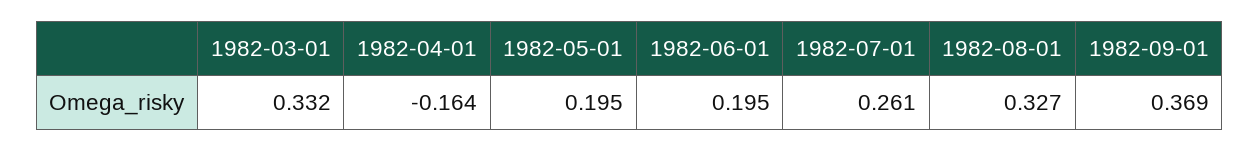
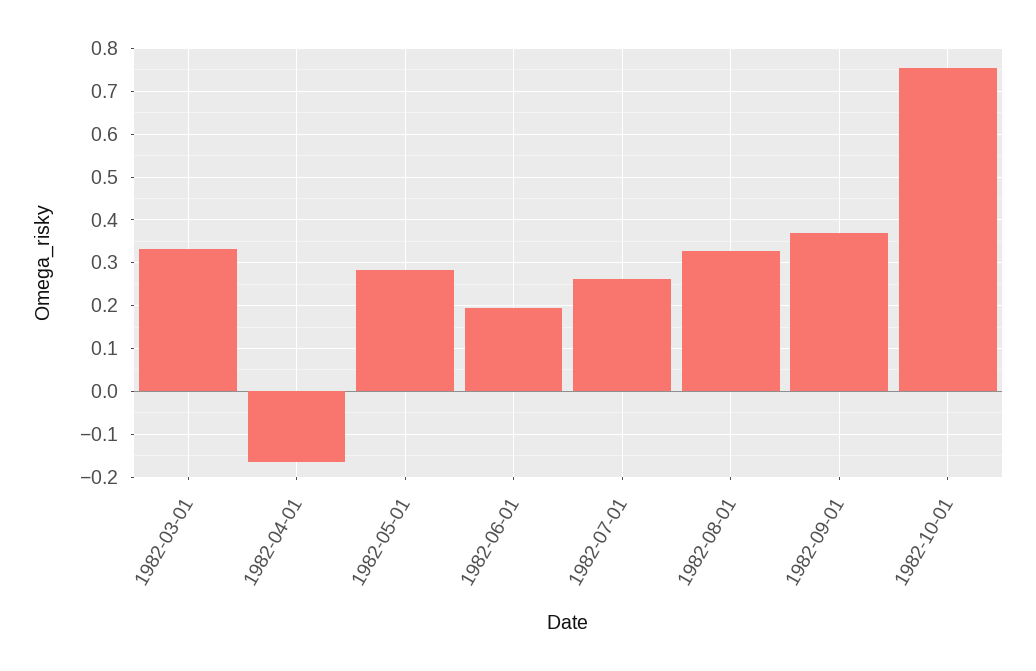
1982-05-01: 0.195 -> 0.28
1982-10-01: none -> 0.76

